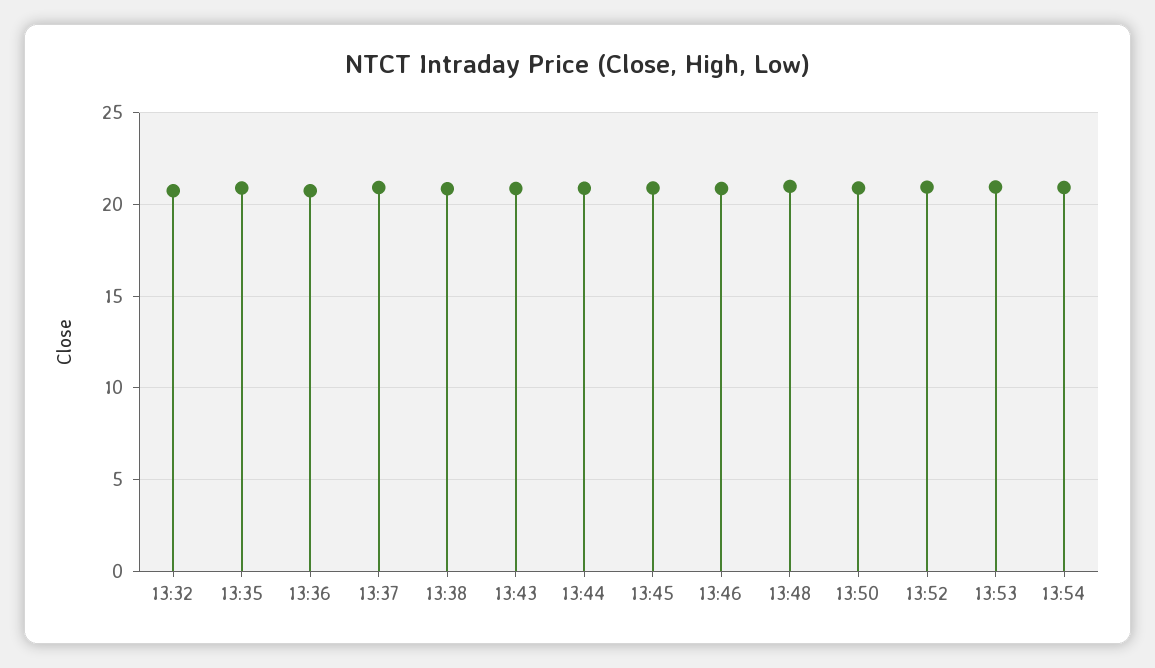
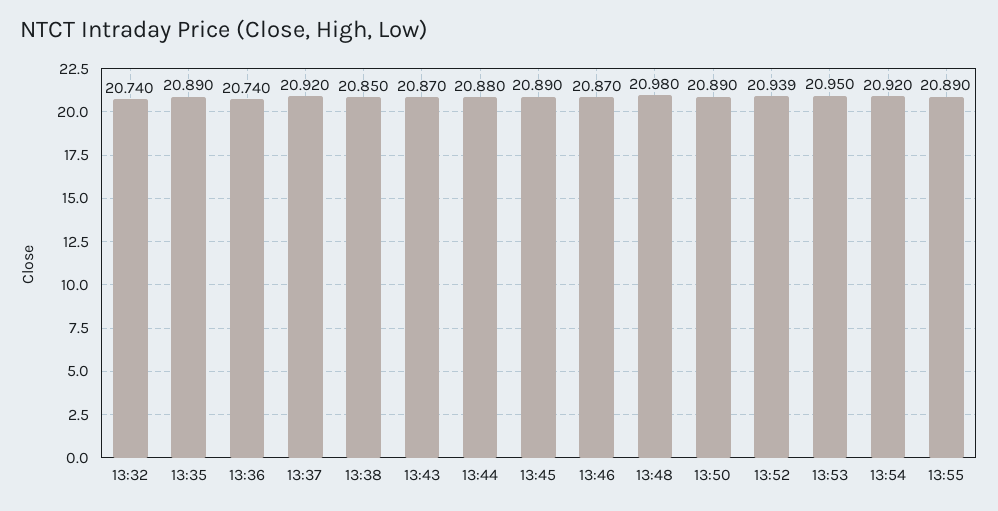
13:55: none -> 20.89

